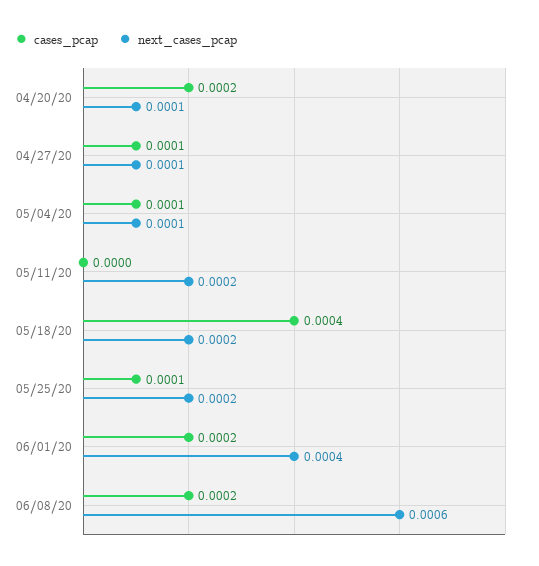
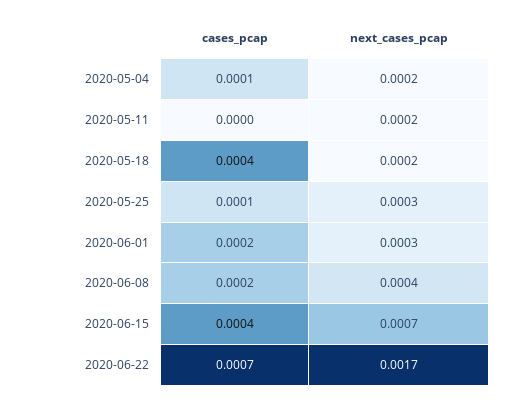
cases_pcap, 04/20/20: 0.0002 -> none
next_cases_pcap, 04/20/20: 0.0001 -> none
cases_pcap, 04/27/20: 0.0001 -> none
next_cases_pcap, 04/27/20: 0.0001 -> none
next_cases_pcap, 05/04/20: 0.0001 -> 0.0002
next_cases_pcap, 05/25/20: 0.0002 -> 0.0003
next_cases_pcap, 06/01/20: 0.0004 -> 0.0003
next_cases_pcap, 06/08/20: 0.0006 -> 0.0004
cases_pcap, 2020-06-15: none -> 0.0004
next_cases_pcap, 2020-06-15: none -> 0.0007
cases_pcap, 2020-06-22: none -> 0.0007
next_cases_pcap, 2020-06-22: none -> 0.0017

